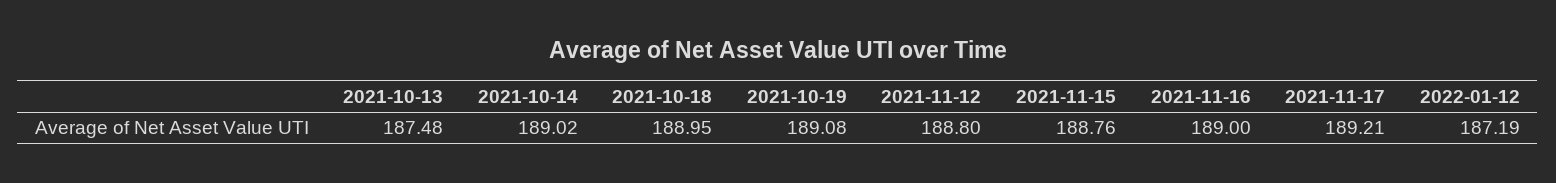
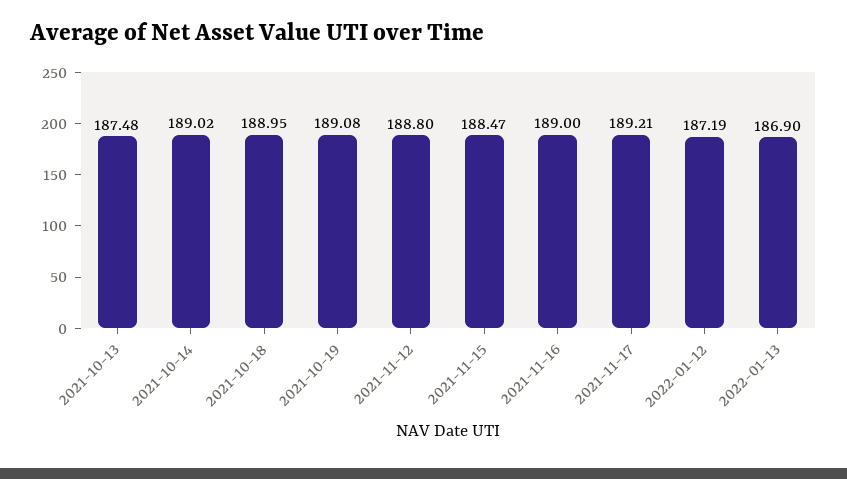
2021-11-15: 188.76 -> 188.47
2022-01-13: none -> 186.9

